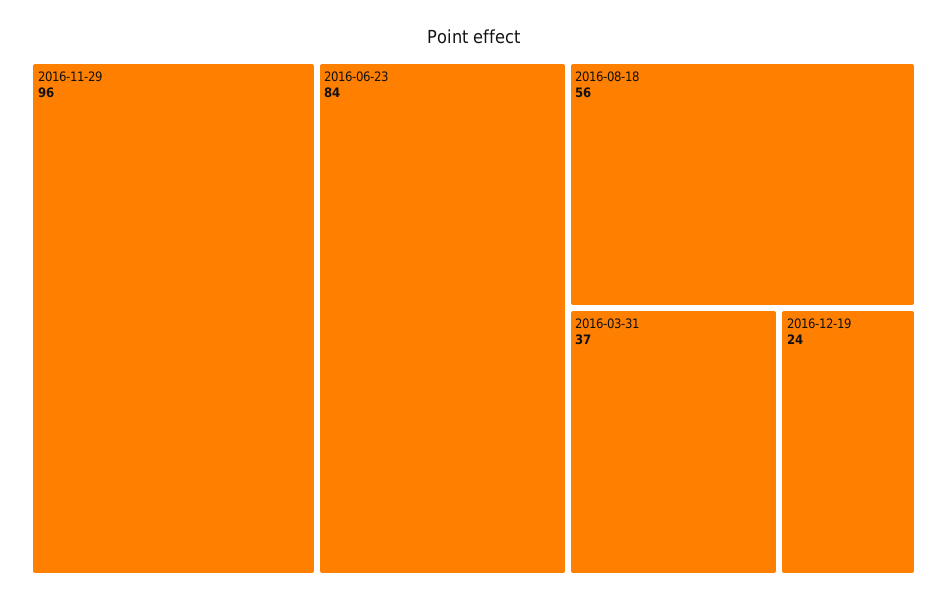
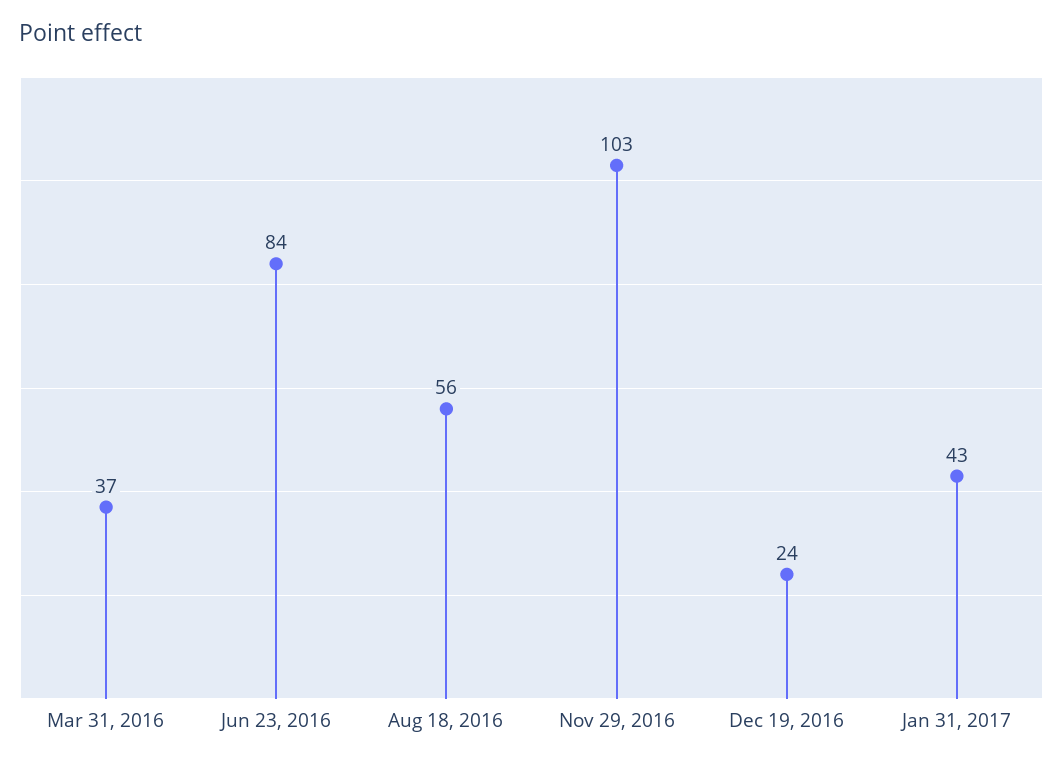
2016-11-29: 96 -> 103
Jan 31, 2017: none -> 43

